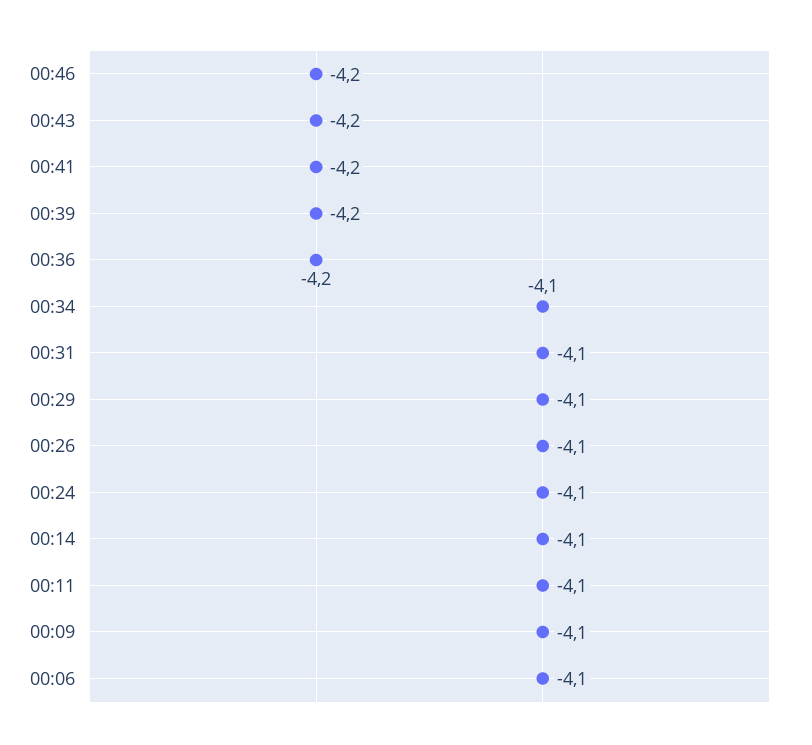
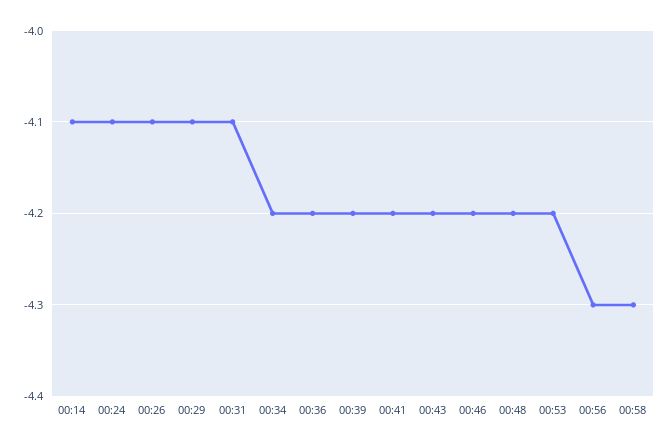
00:34: -4.1 -> -4.2
00:11: -4.1 -> none
00:09: -4.1 -> none
00:06: -4.1 -> none
00:48: none -> -4.2
00:53: none -> -4.2
00:56: none -> -4.3
00:58: none -> -4.3

